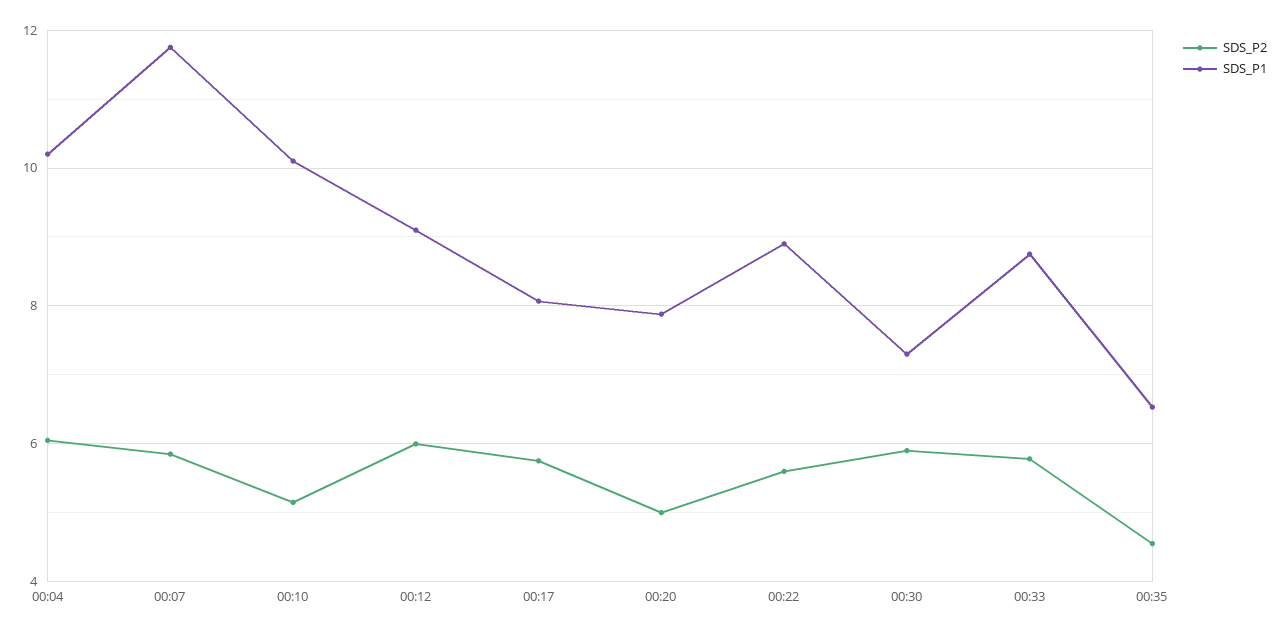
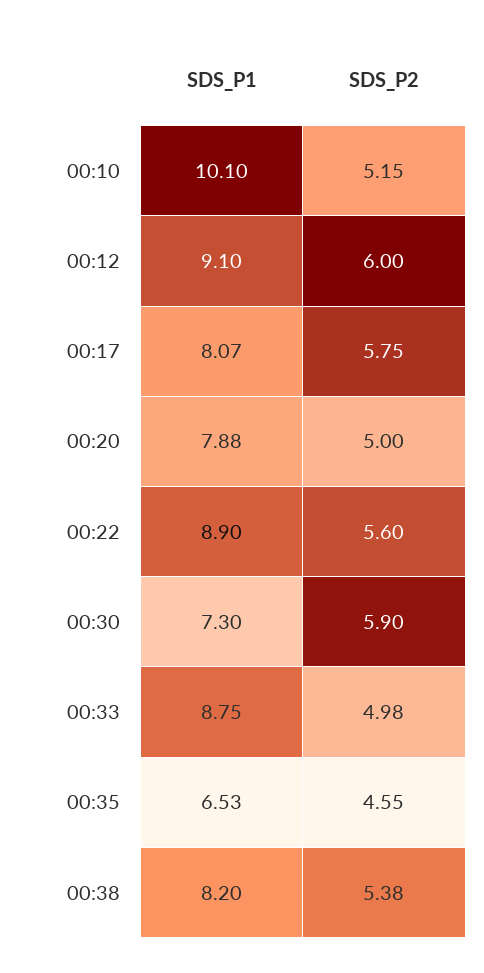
SDS_P2, 00:04: 6 -> none
SDS_P1, 00:04: 10.2 -> none
SDS_P2, 00:07: 5.8 -> none
SDS_P1, 00:07: 11.8 -> none
SDS_P2, 00:33: 5.8 -> 4.98
SDS_P1, 00:38: none -> 8.2
SDS_P2, 00:38: none -> 5.38

